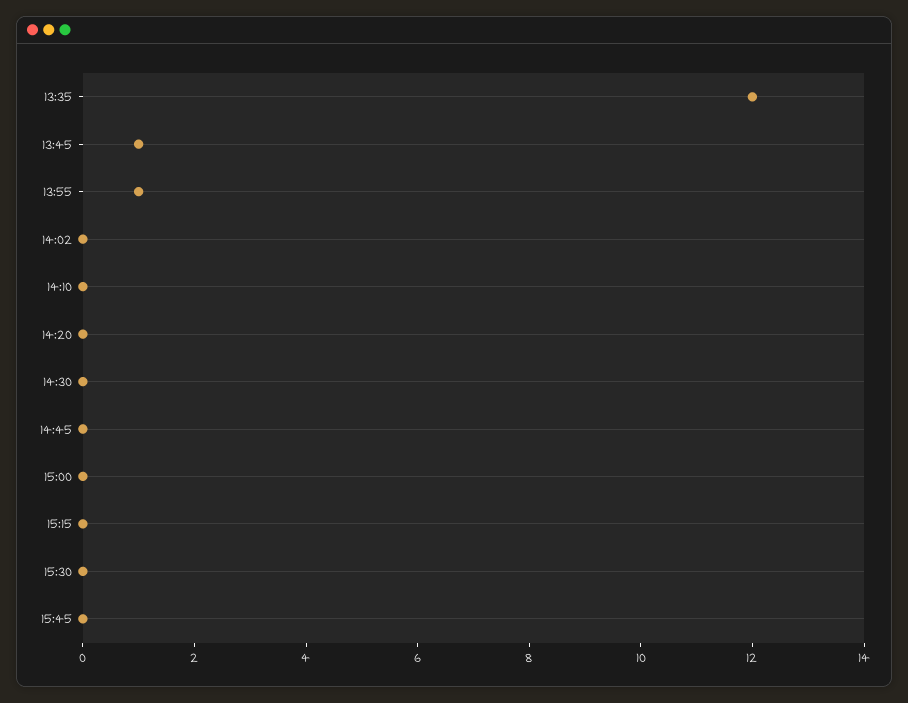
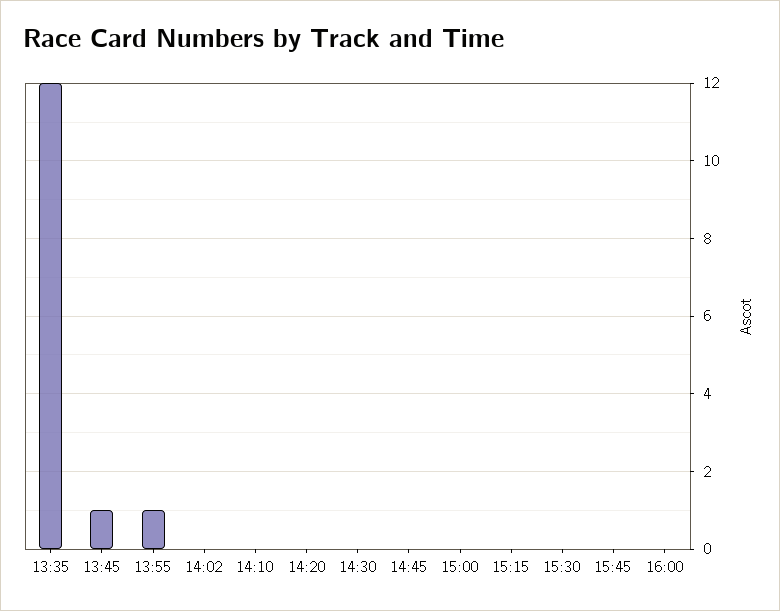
16:00: none -> 0

